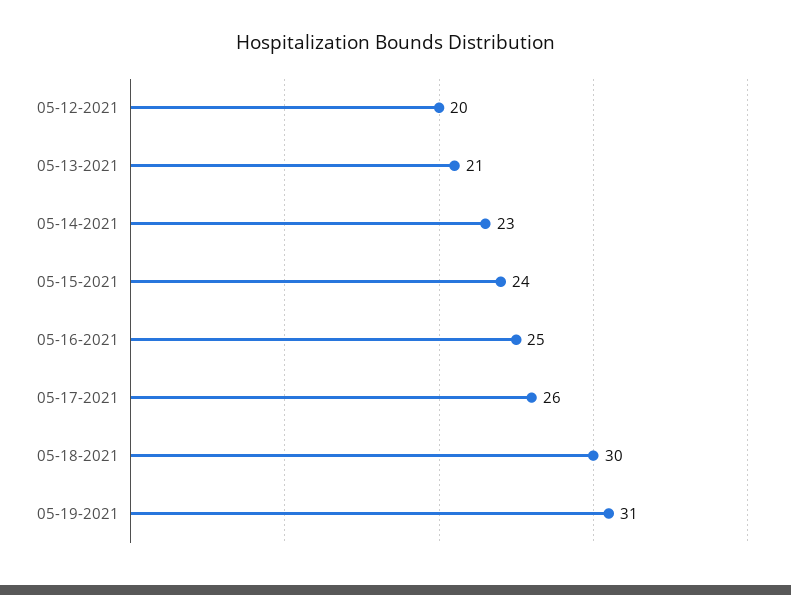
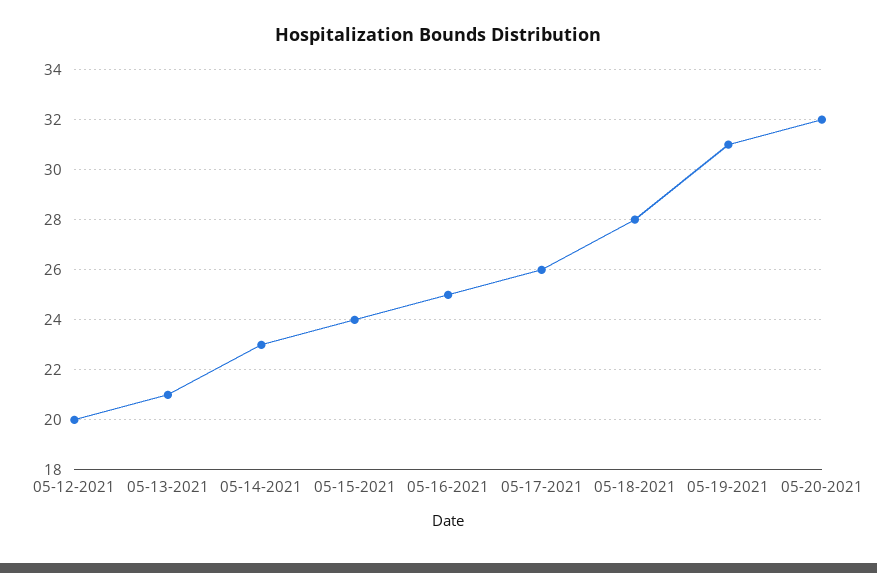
05-18-2021: 30 -> 28
05-20-2021: none -> 32

